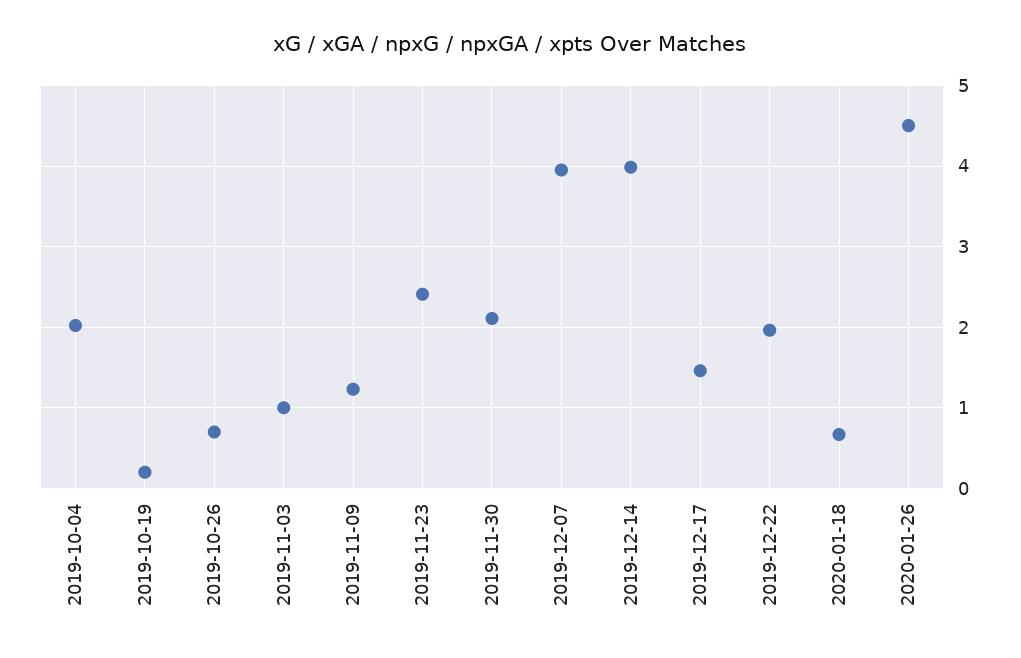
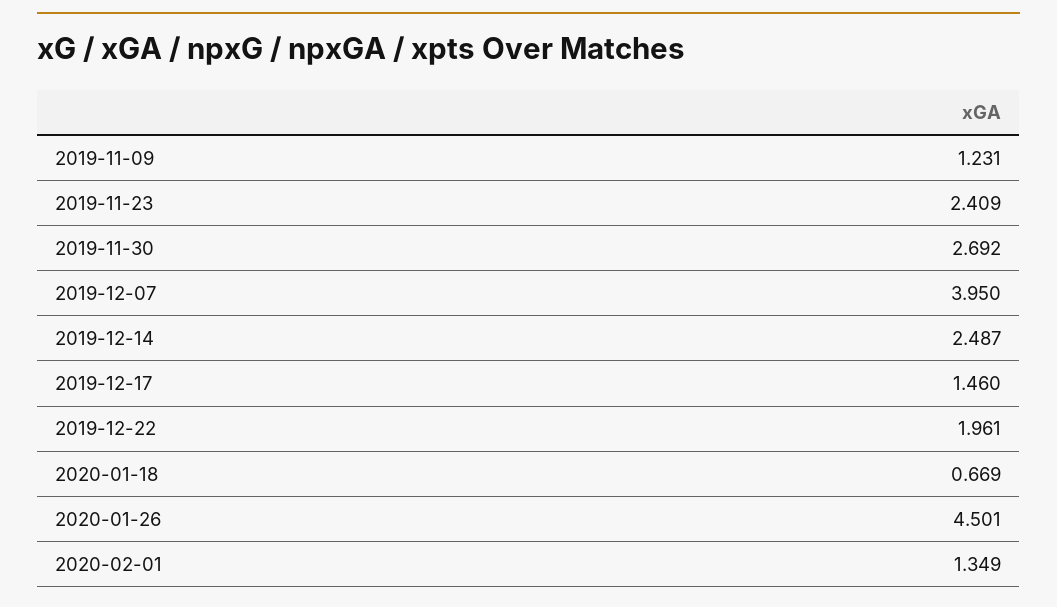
2019-10-04: 2 -> none
2019-10-19: 0.2 -> none
2019-10-26: 0.7 -> none
2019-11-03: 1 -> none
2019-11-30: 2.1 -> 2.692
2019-12-14: 4 -> 2.487
2020-02-01: none -> 1.349

